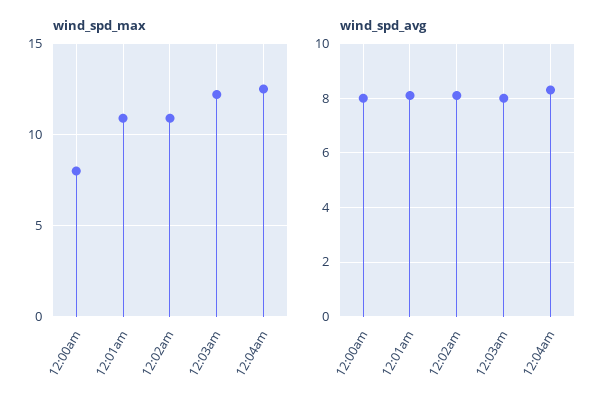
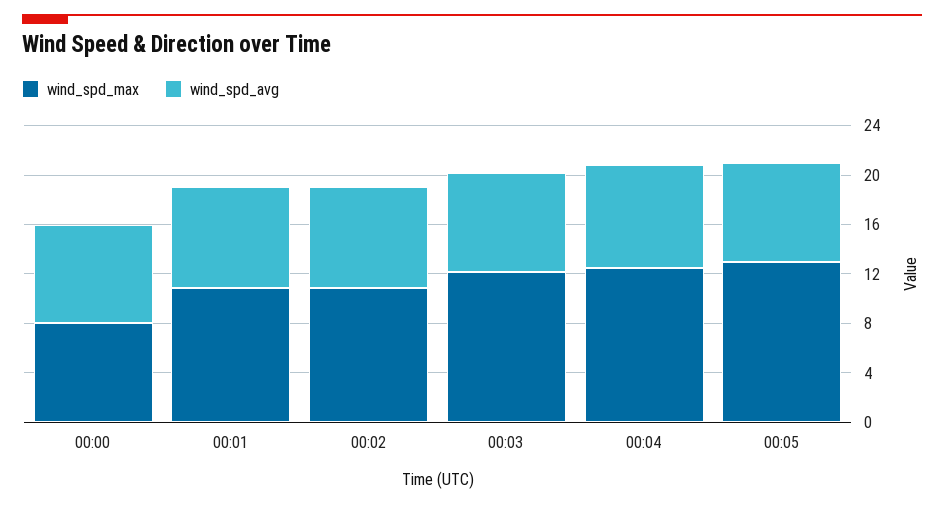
wind_spd_max, 00:05: none -> 13
wind_spd_avg, 00:05: none -> 8

